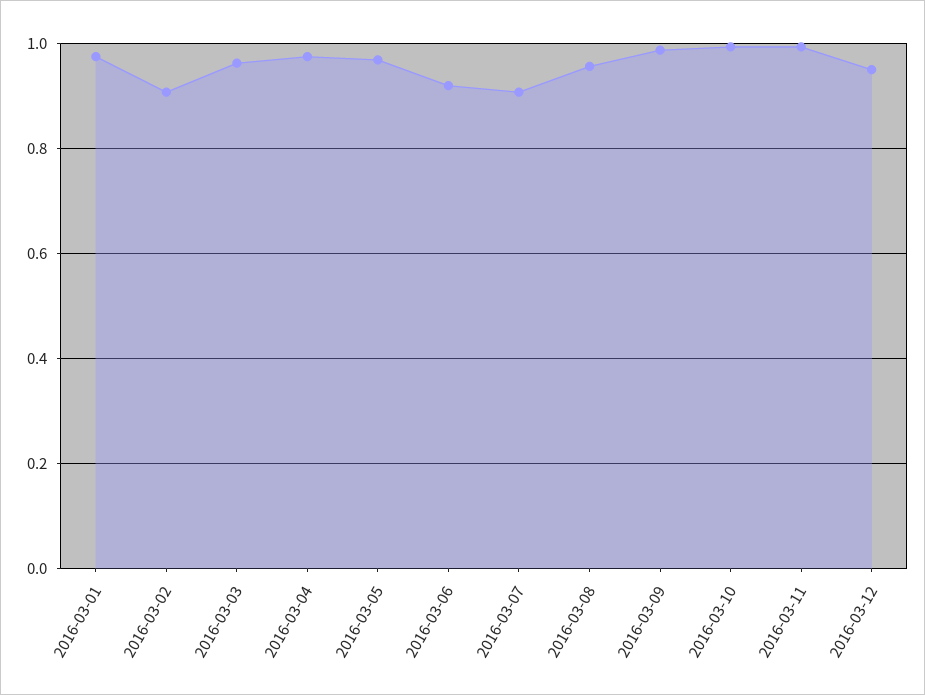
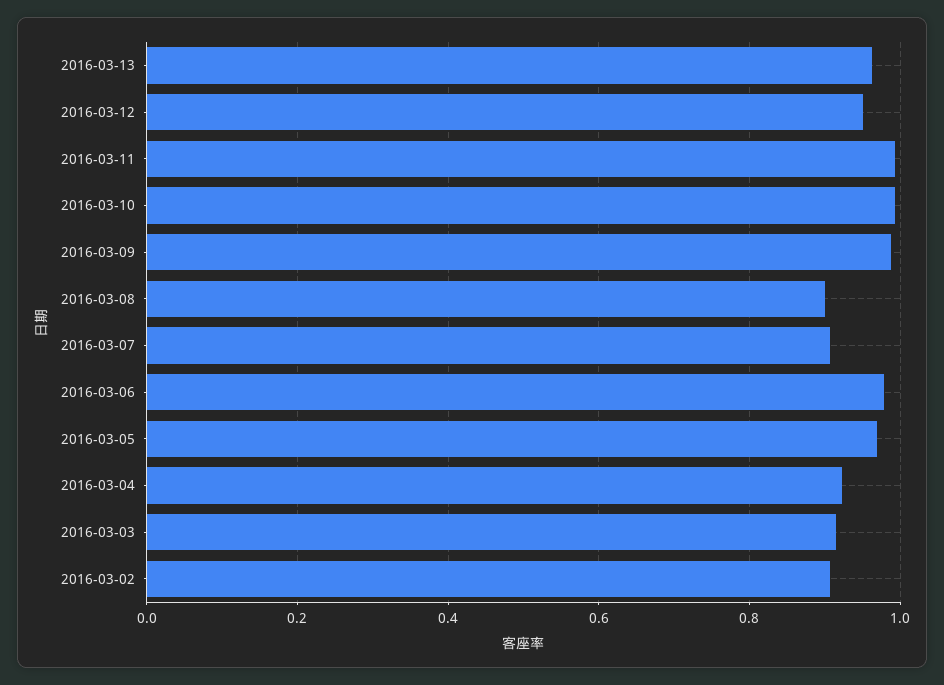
2016-03-01: 0.98 -> none
2016-03-03: 0.96 -> 0.92
2016-03-04: 0.98 -> 0.92
2016-03-06: 0.92 -> 0.98
2016-03-08: 0.96 -> 0.9
2016-03-13: none -> 0.96

